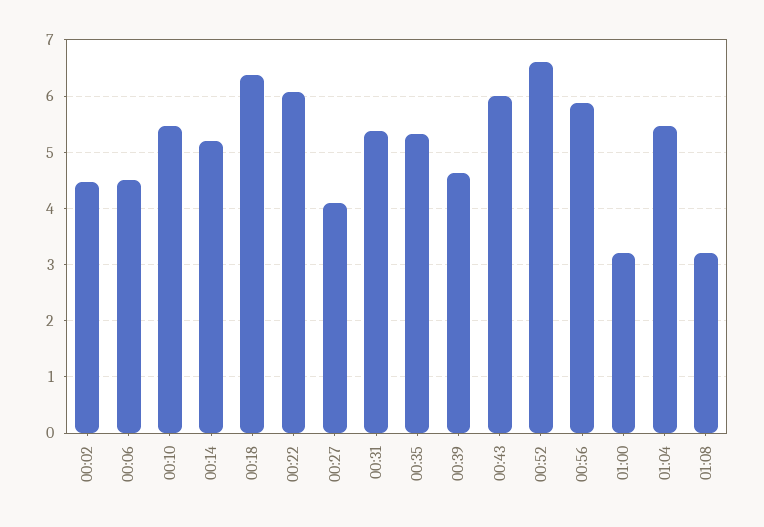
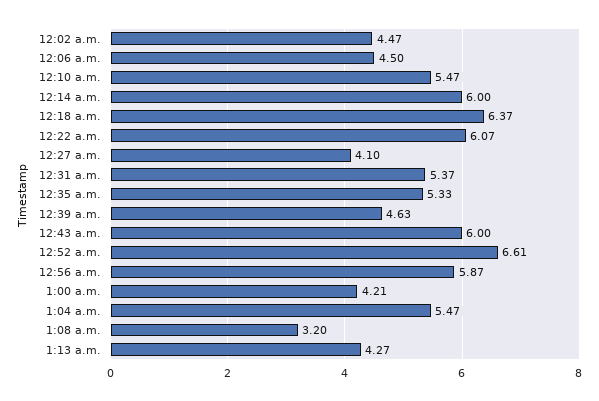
00:14: 5.2 -> 6
01:00: 3.2 -> 4.21
1:13 a.m.: none -> 4.27

